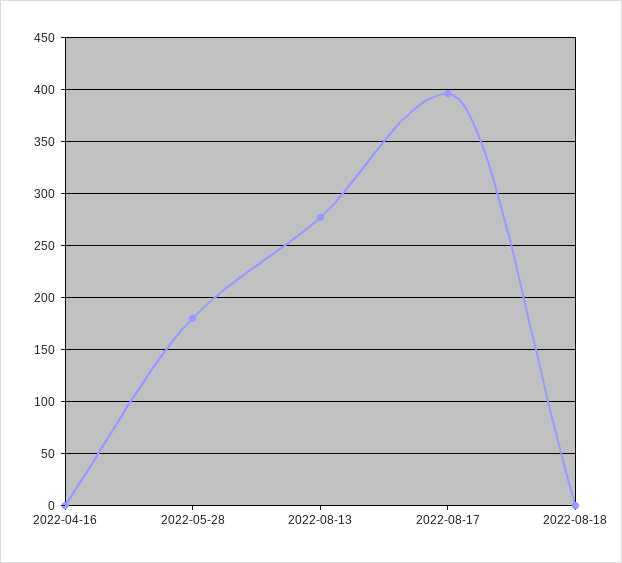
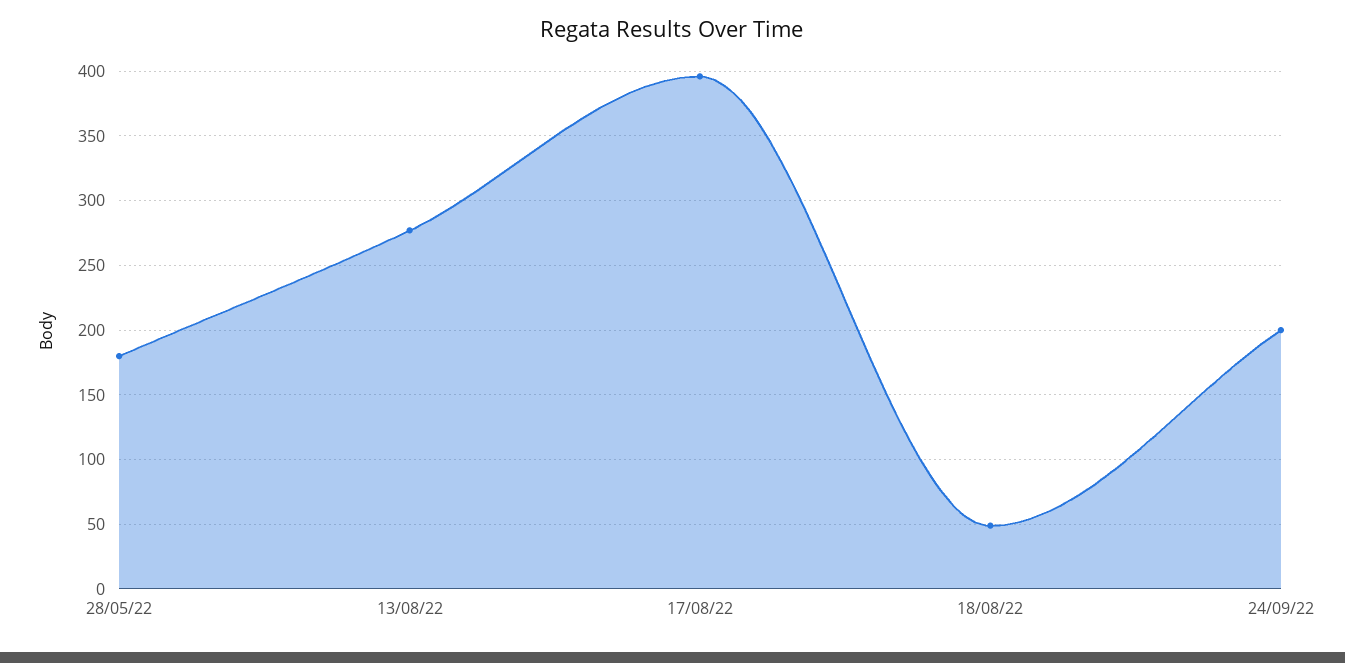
2022-04-16: 0 -> none
2022-08-18: 0 -> 50
24/09/22: none -> 200

